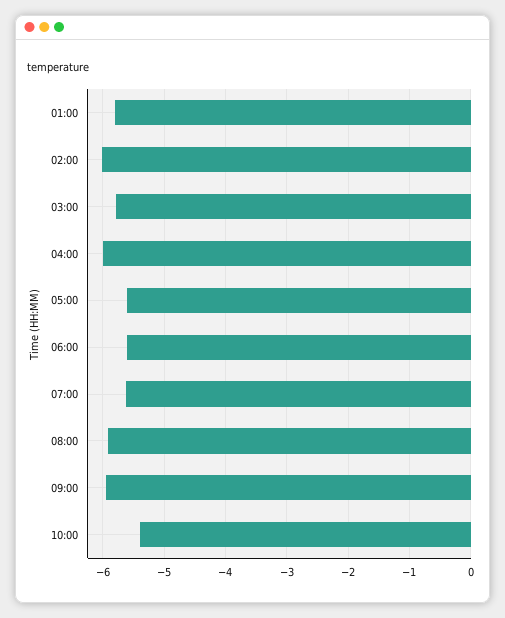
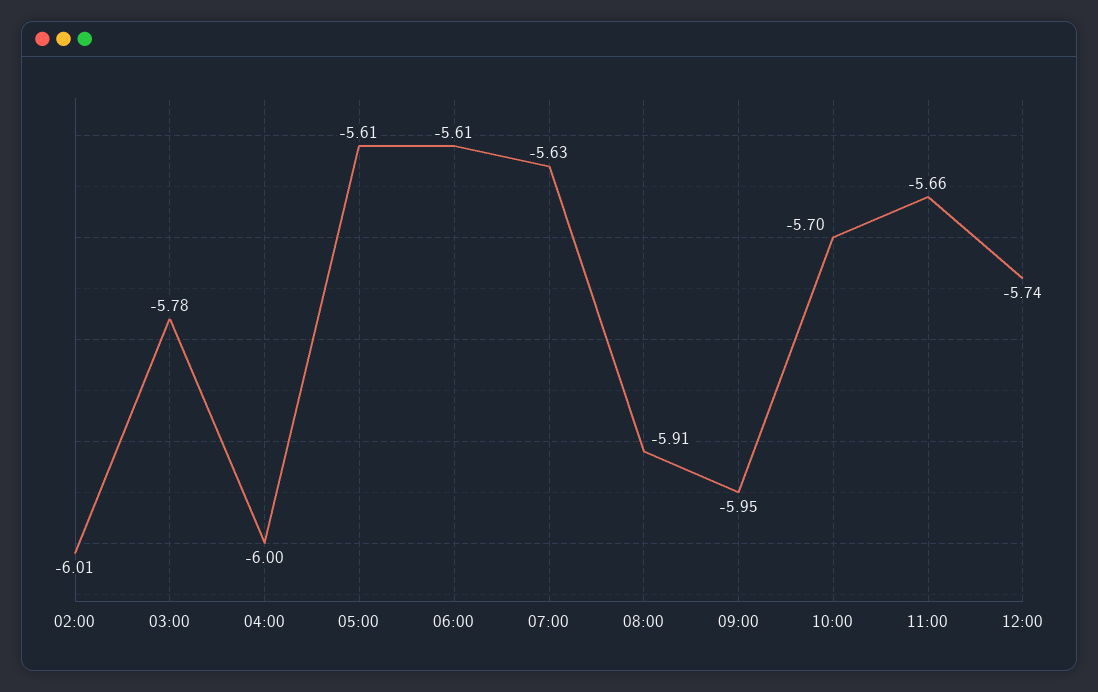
01:00: -5.8 -> none
10:00: -5.4 -> -5.7
11:00: none -> -5.66
12:00: none -> -5.74

